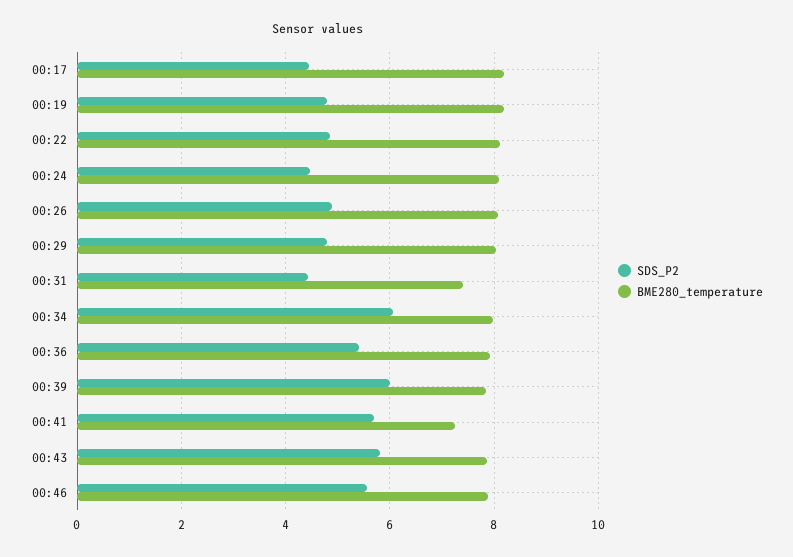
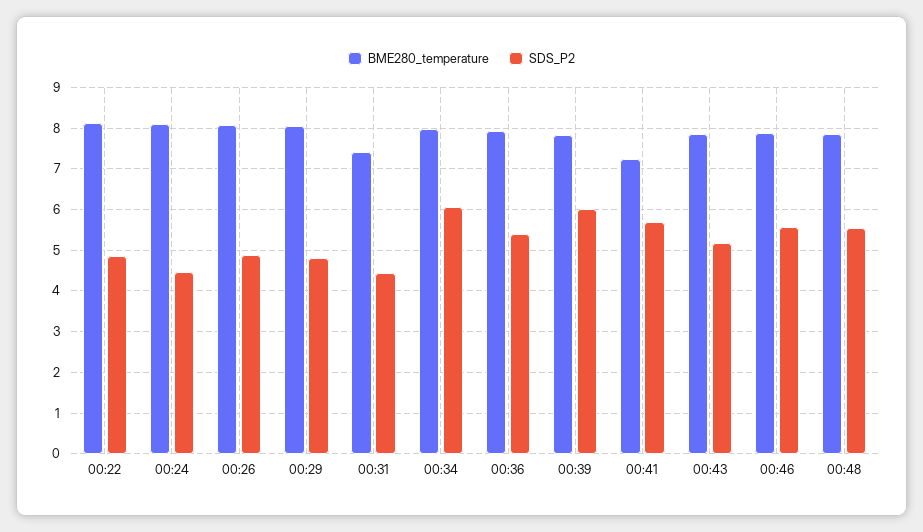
SDS_P2, 00:17: 4.4 -> none
BME280_temperature, 00:17: 8.2 -> none
SDS_P2, 00:19: 4.8 -> none
BME280_temperature, 00:19: 8.2 -> none
SDS_P2, 00:43: 5.8 -> 5.2
BME280_temperature, 00:48: none -> 7.8
SDS_P2, 00:48: none -> 5.6

